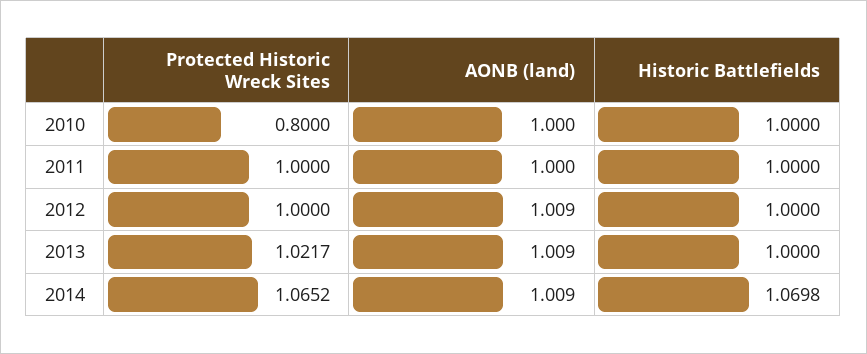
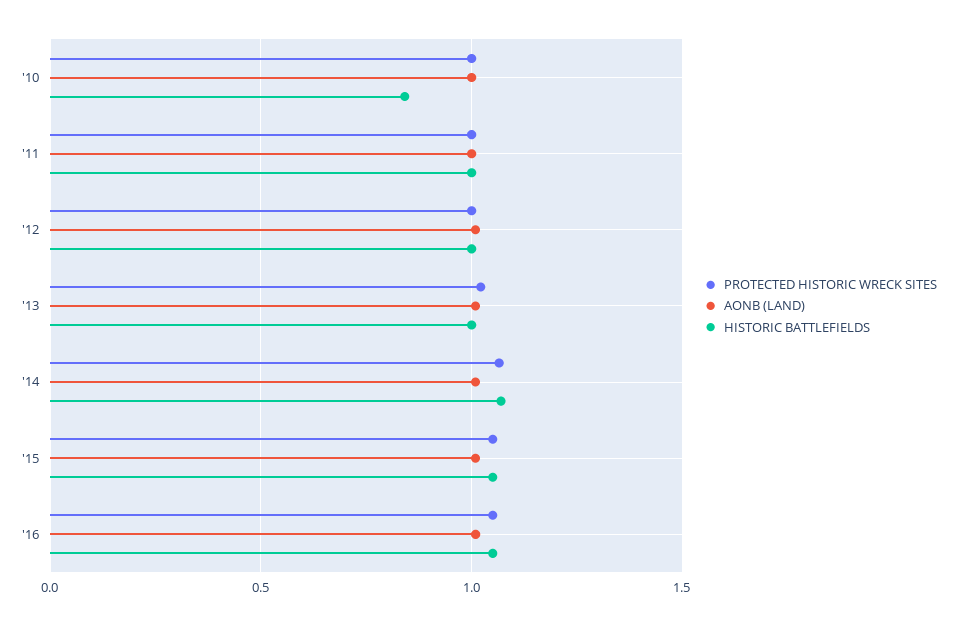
Protected Historic Wreck Sites, 2010: 0.8 -> 1
Historic Battlefields, 2010: 1 -> 0.85
Protected Historic Wreck Sites, '15: none -> 1.05
AONB (land), '15: none -> 1
Historic Battlefields, '15: none -> 1.05
Protected Historic Wreck Sites, '16: none -> 1.05
AONB (land), '16: none -> 1
Historic Battlefields, '16: none -> 1.05

